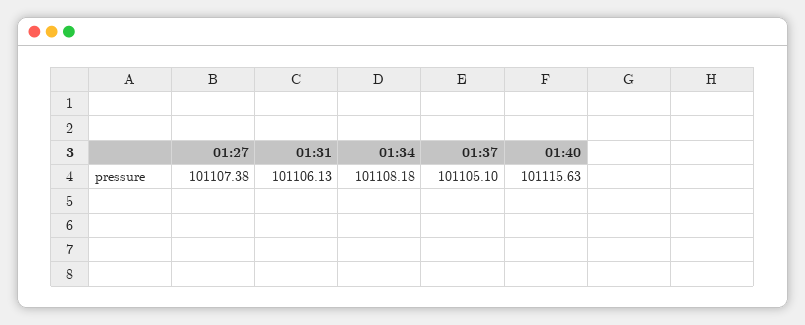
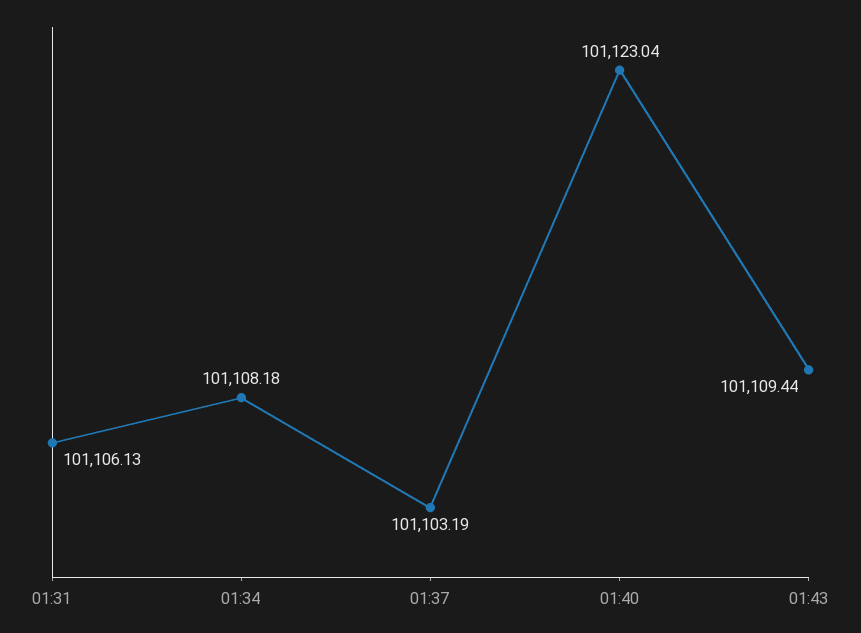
01:27: 101107.38 -> none
01:37: 101105.1 -> 101103.19
01:40: 101115.63 -> 101123.04
01:43: none -> 101109.44

